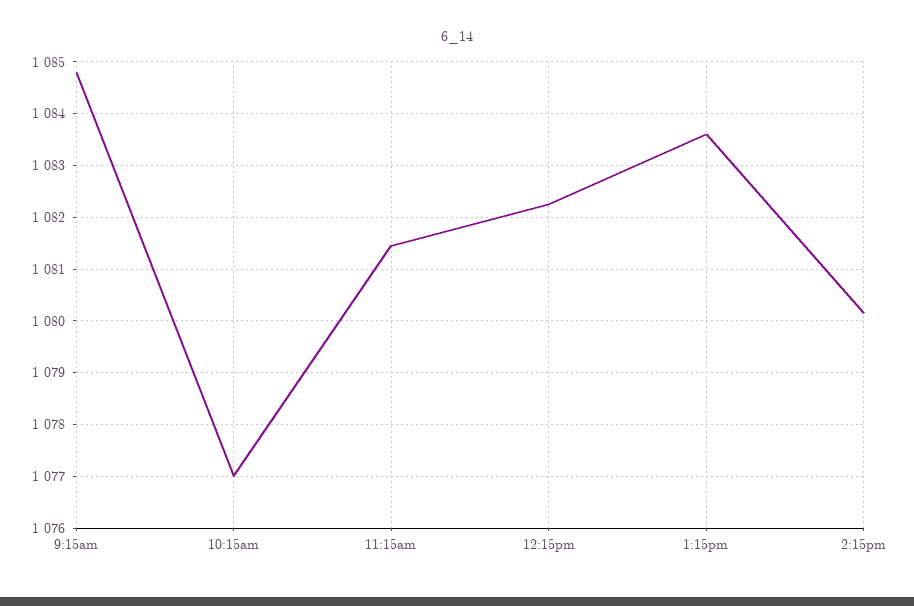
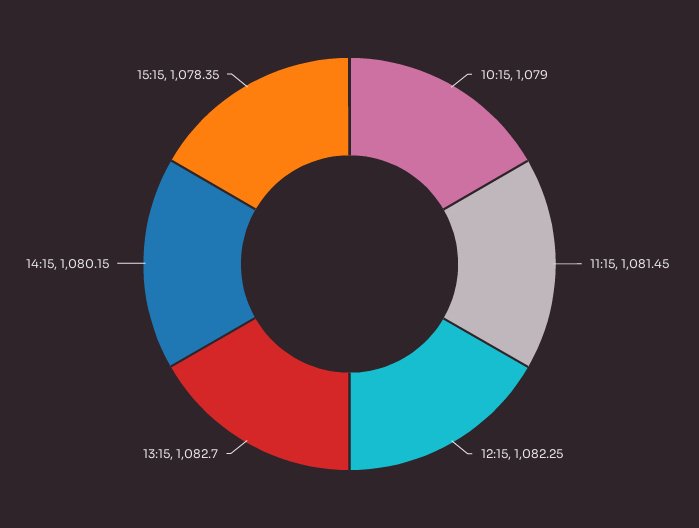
9:15am: 1084.8 -> none
10:15am: 1077 -> 1079
1:15pm: 1083.6 -> 1082.7
15:15: none -> 1078.35

